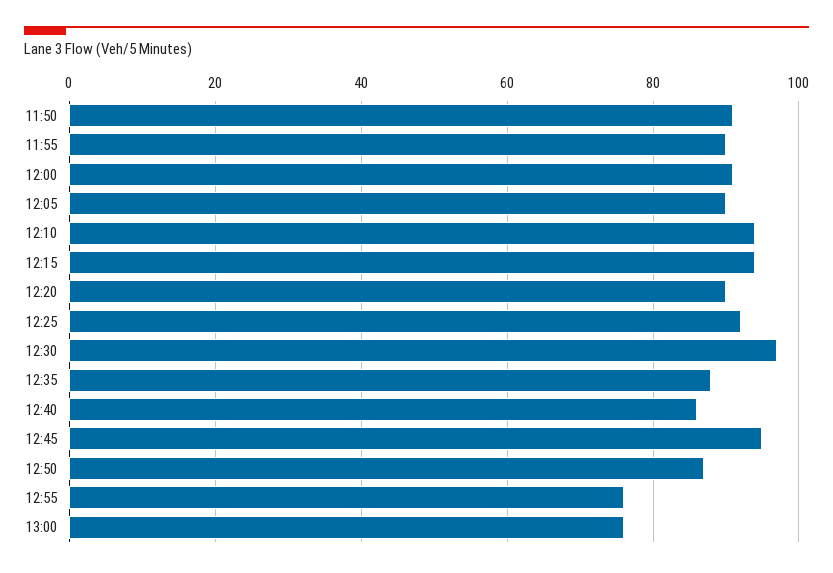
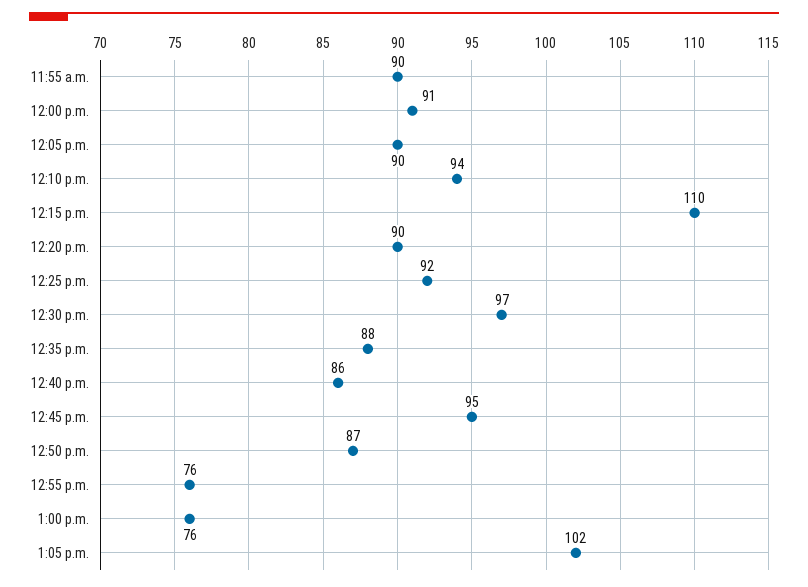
11:50: 90 -> none
12:15: 95 -> 110
1:05 p.m.: none -> 102

